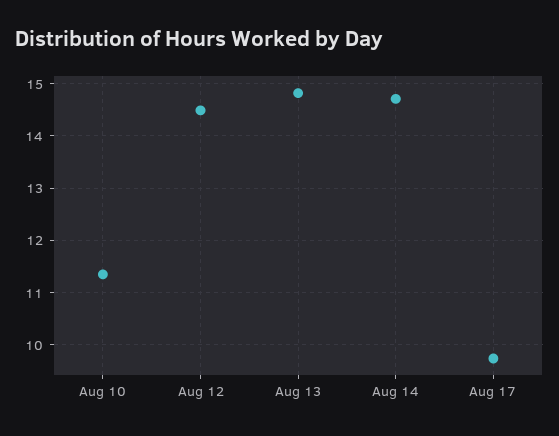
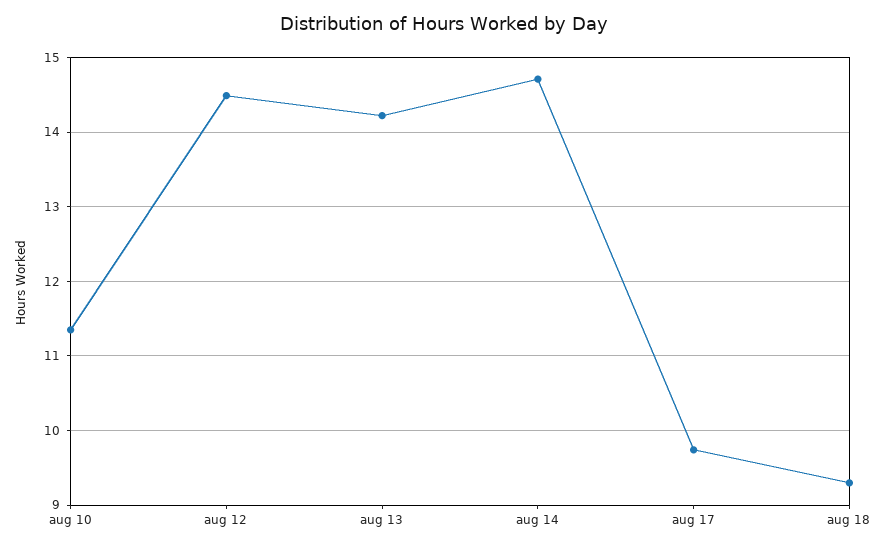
Aug 13: 14.8 -> 14.2
aug 18: none -> 9.3

